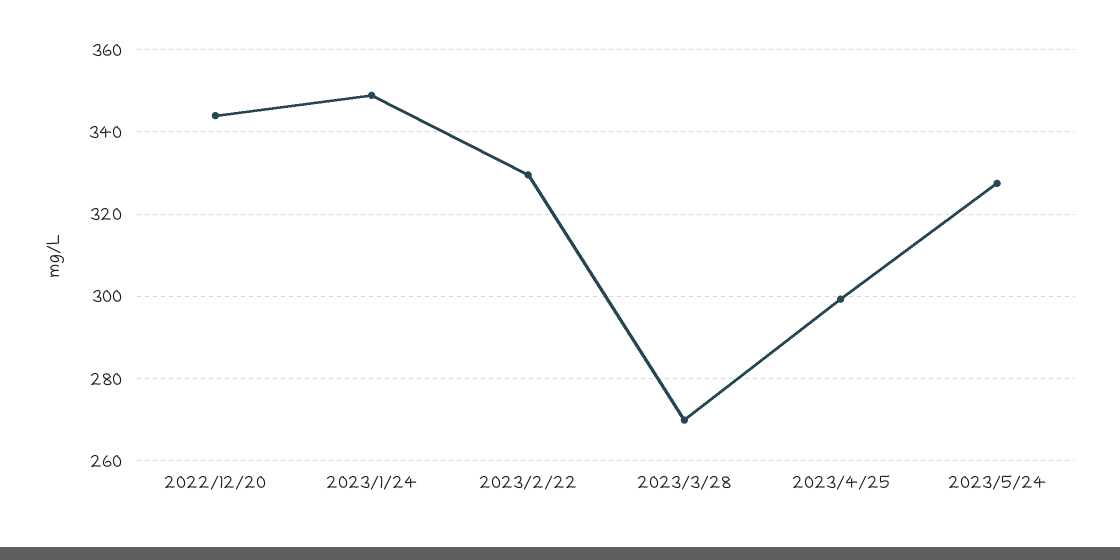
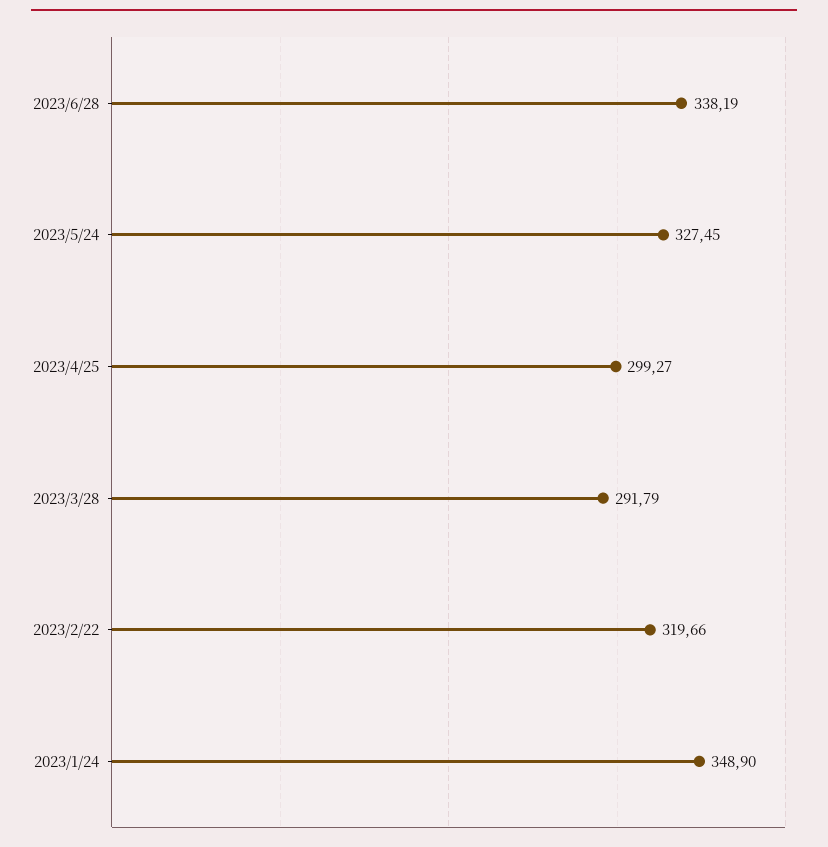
2022/12/20: 344 -> none
2023/2/22: 330 -> 319.66
2023/3/28: 270 -> 291.79
2023/6/28: none -> 338.19

